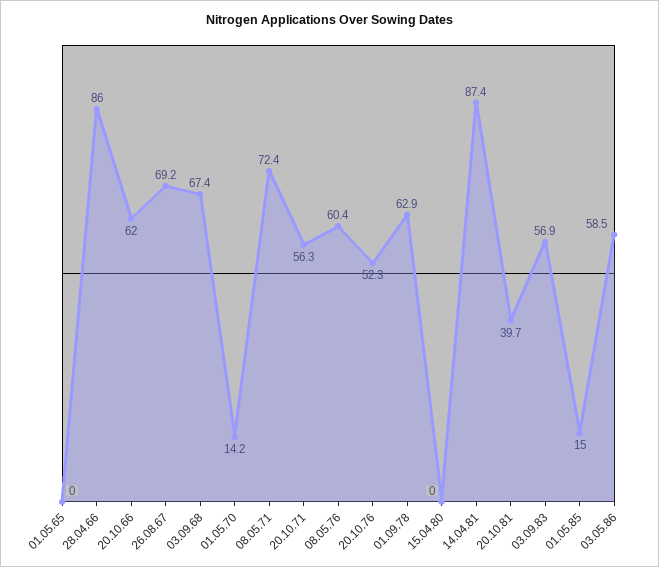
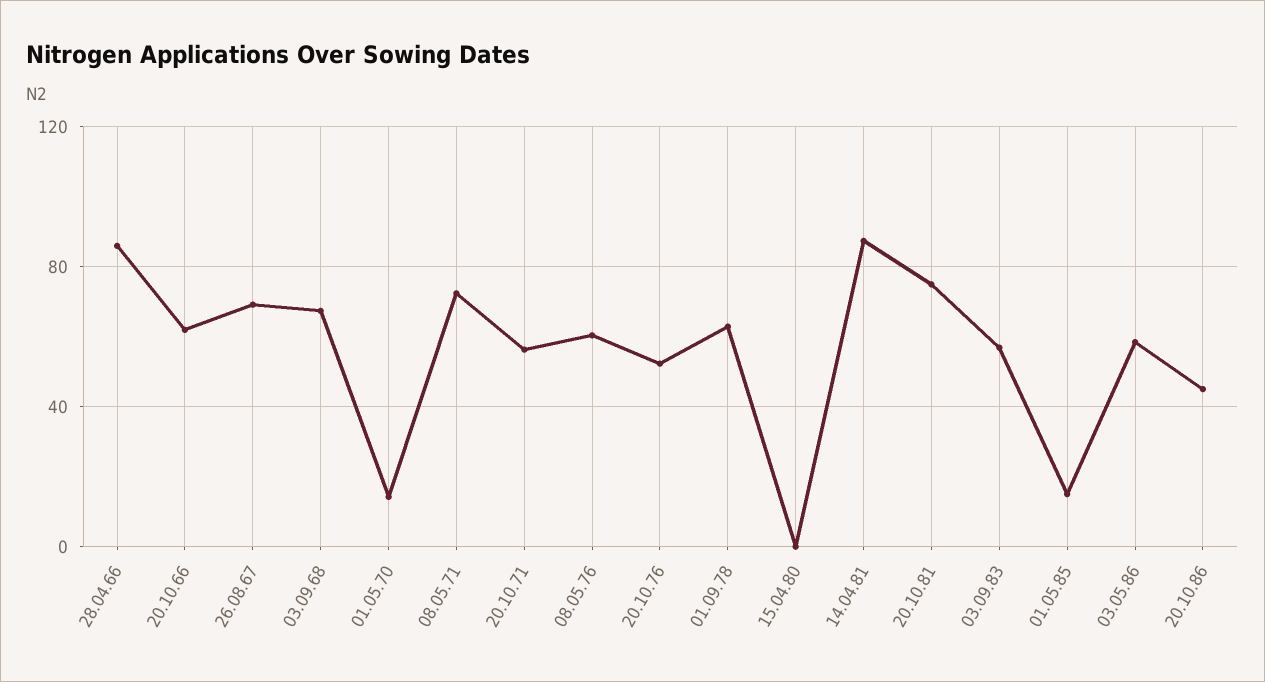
01.05.65: 0 -> none
20.10.81: 39.7 -> 75
20.10.86: none -> 45

